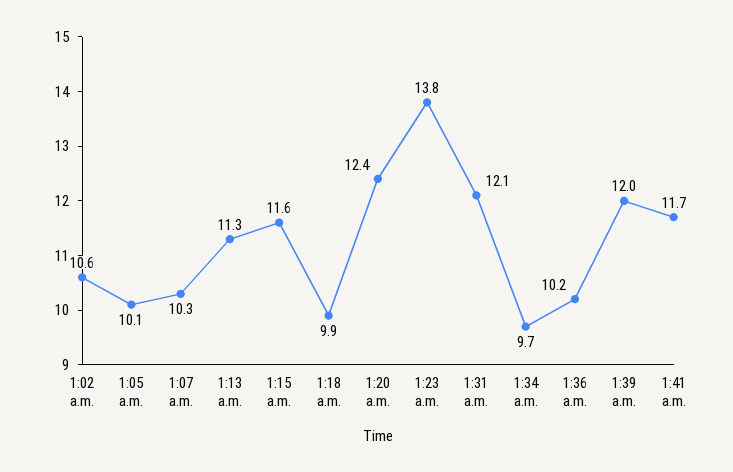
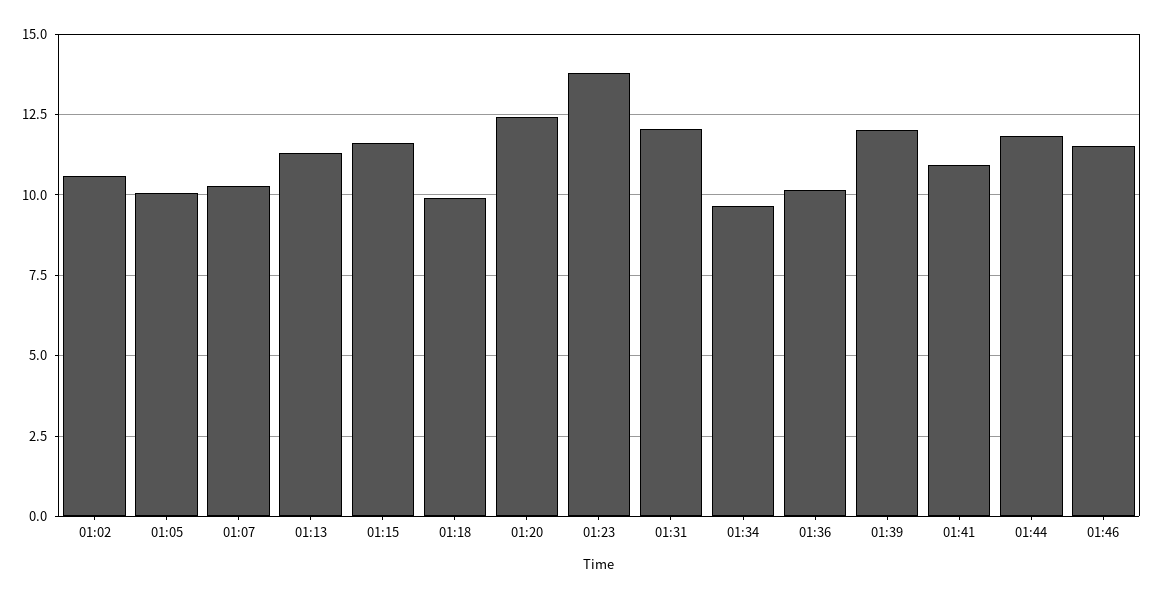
1:41 a.m.: 11.7 -> 11
01:44: none -> 11.75
01:46: none -> 11.5

